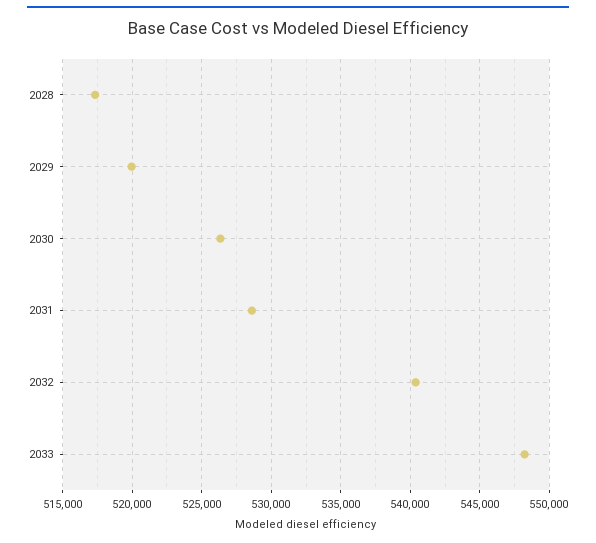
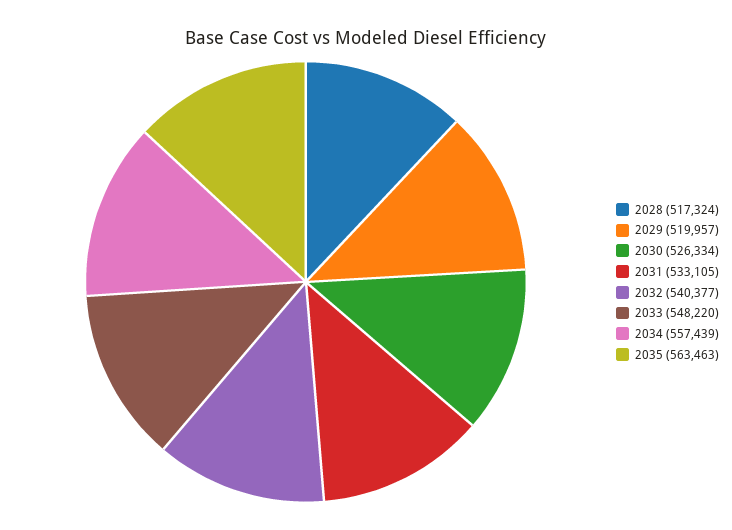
2031: 528500 -> 533105
2034: none -> 557439
2035: none -> 563463

